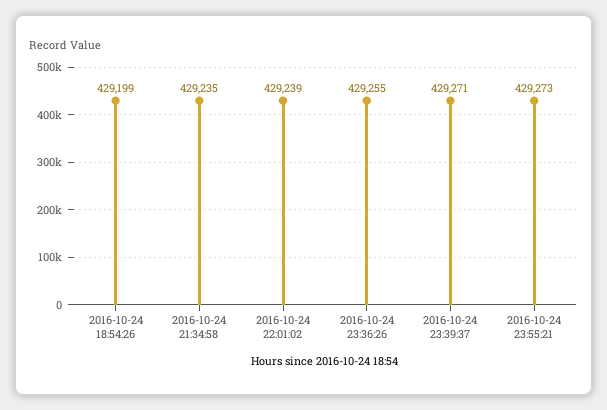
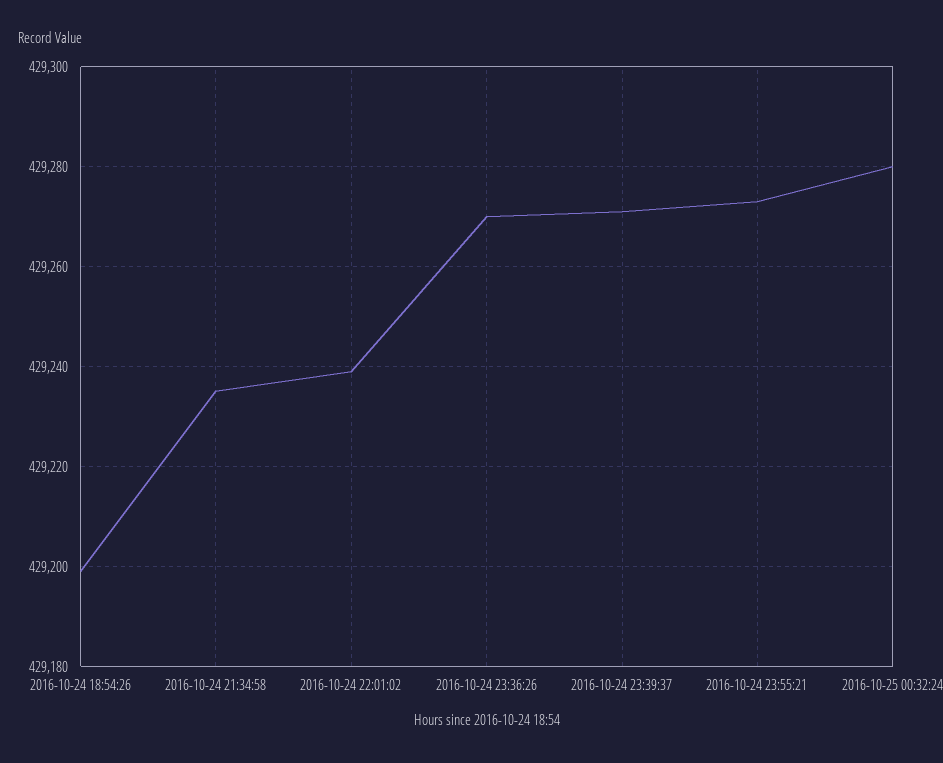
2016-10-24 23:36:26: 429255 -> 429270
2016-10-25 00:32:24: none -> 429280

